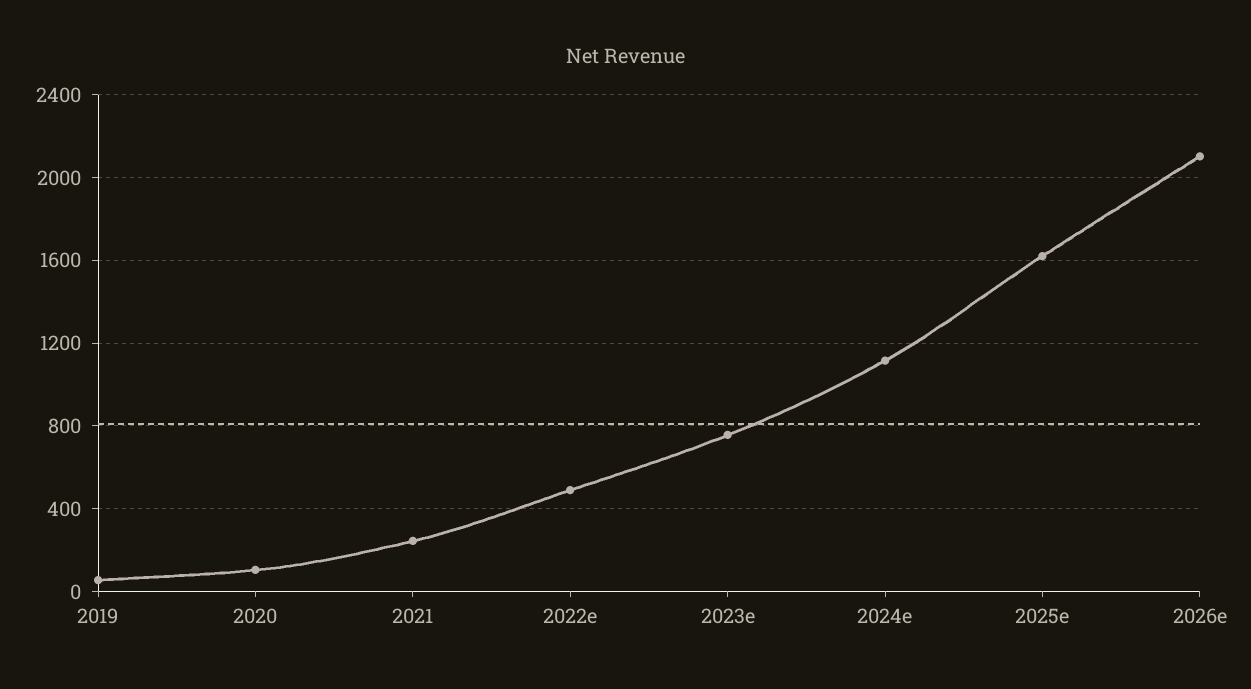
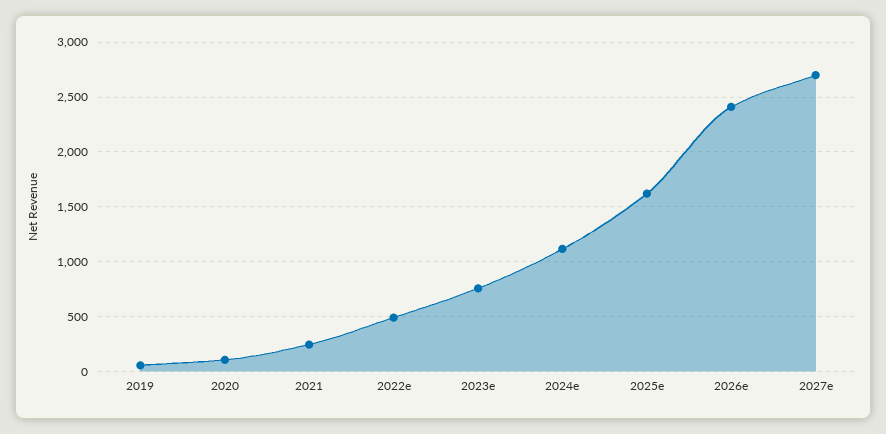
2026e: 2100 -> 2400
2027e: none -> 2700

